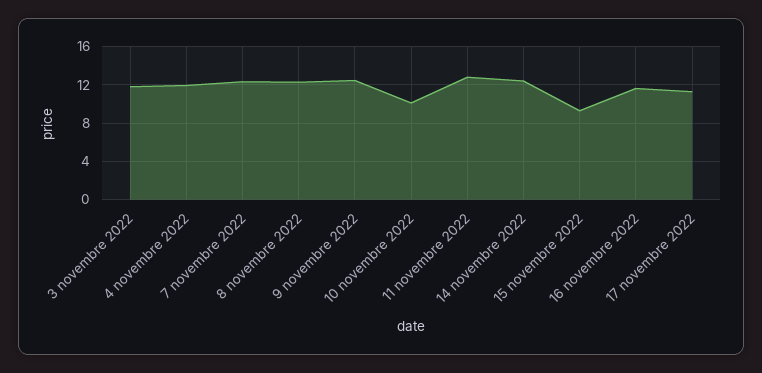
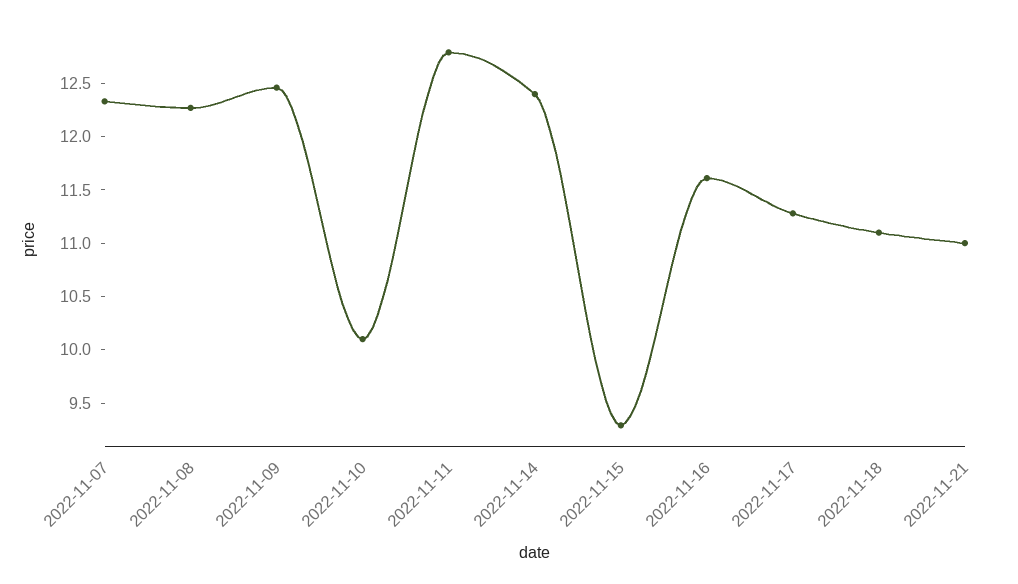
3 novembre 2022: 12 -> none
4 novembre 2022: 12 -> none
2022-11-18: none -> 11.1
2022-11-21: none -> 11

